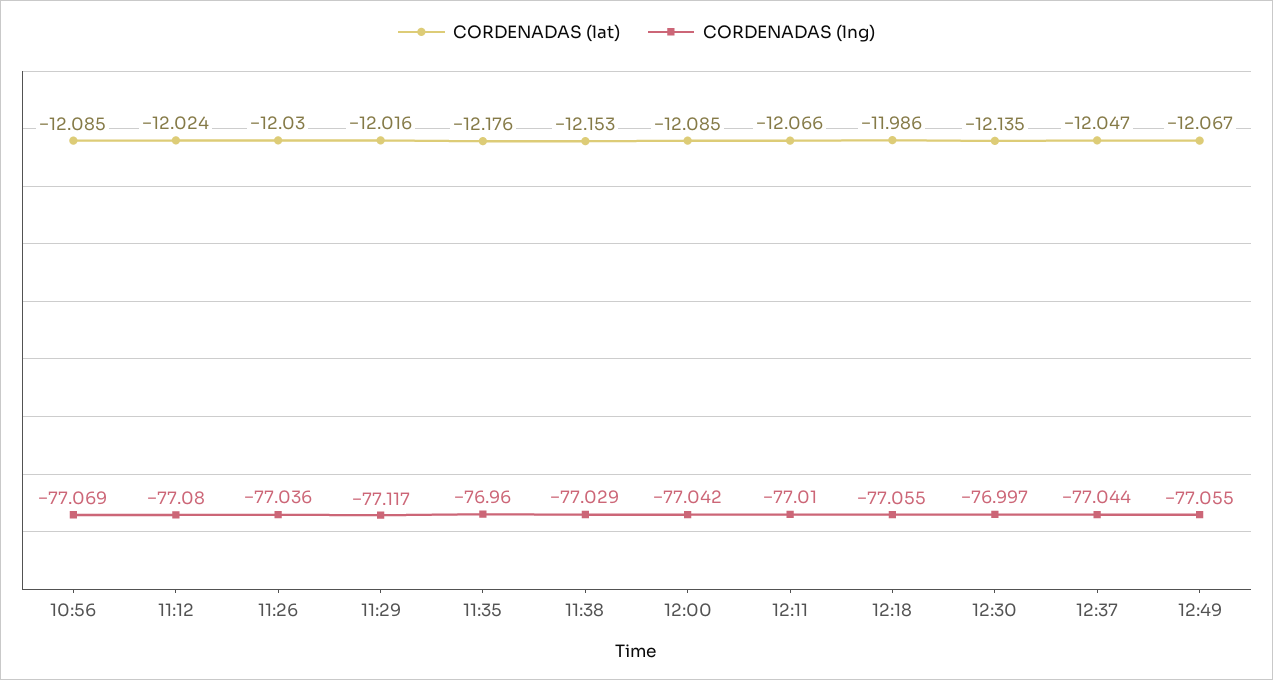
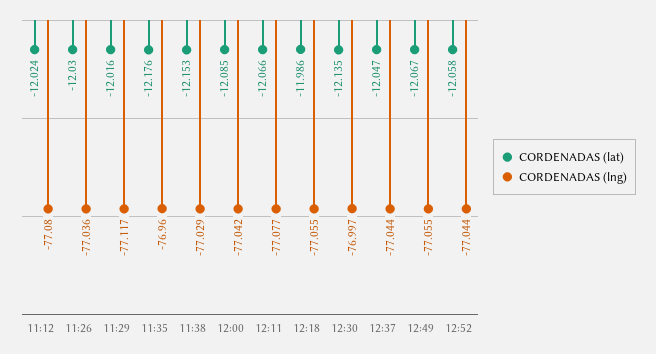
CORDENADAS (lat), 10:56: -12.085 -> none
CORDENADAS (lng), 10:56: -77.069 -> none
CORDENADAS (lng), 12:11: -77.01 -> -77.077
CORDENADAS (lat), 12:52: none -> -12.058
CORDENADAS (lng), 12:52: none -> -77.044

